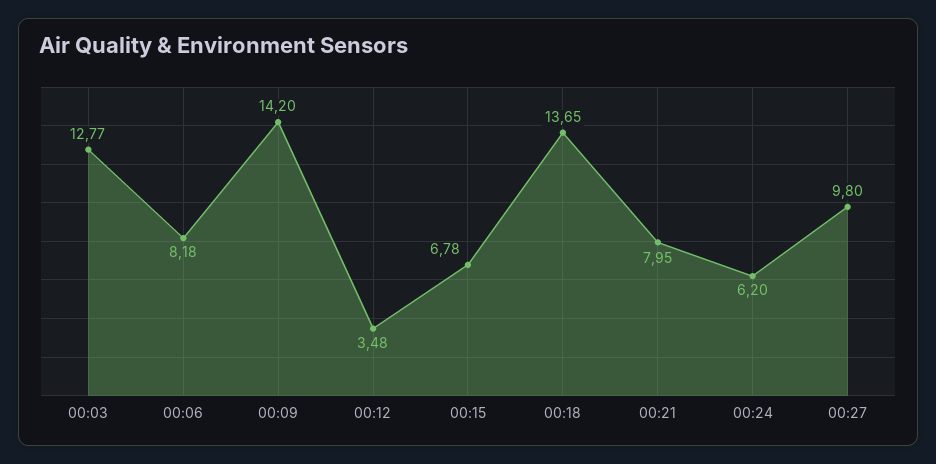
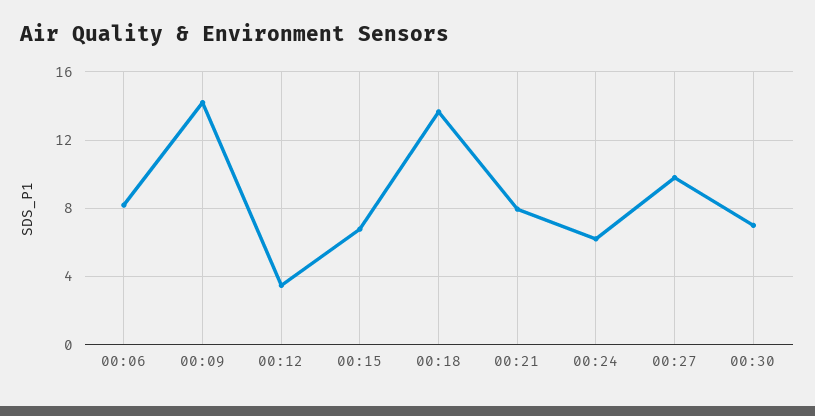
00:03: 12.77 -> none
00:30: none -> 7

